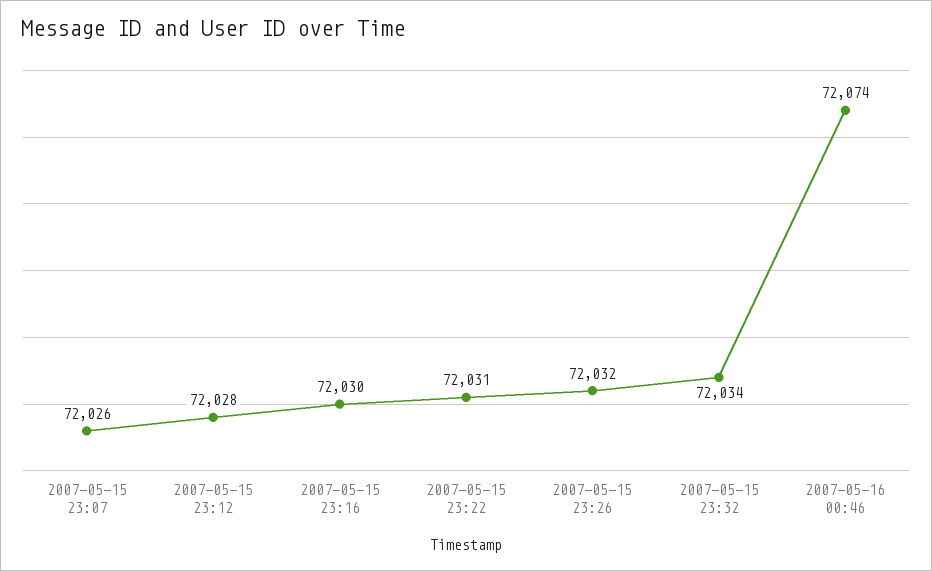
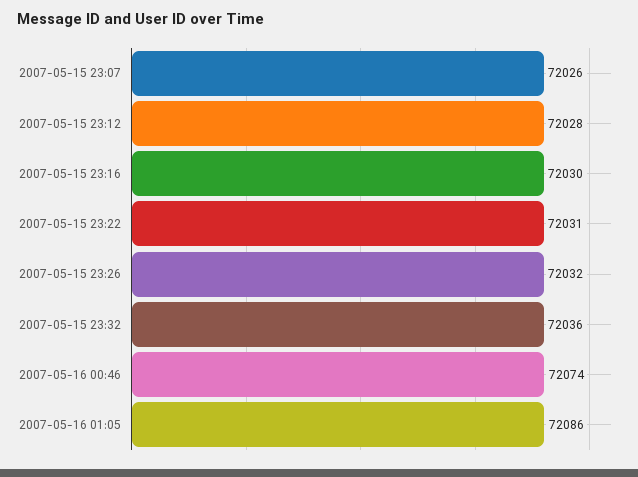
2007-05-15 23:32: 72034 -> 72036
2007-05-16 01:05: none -> 72086

